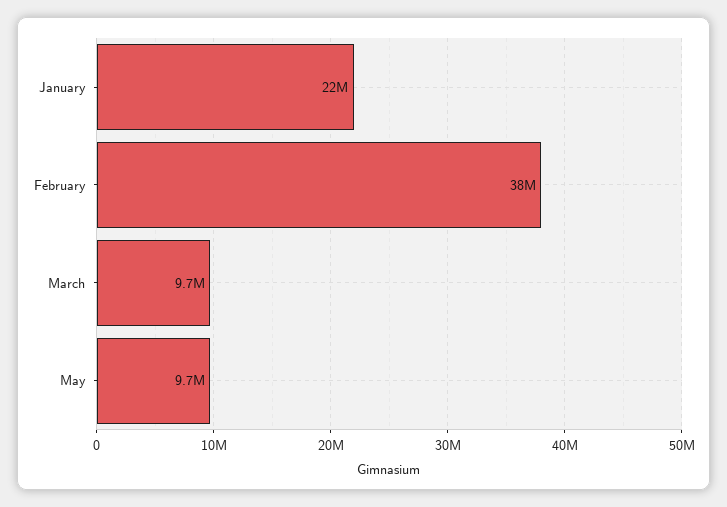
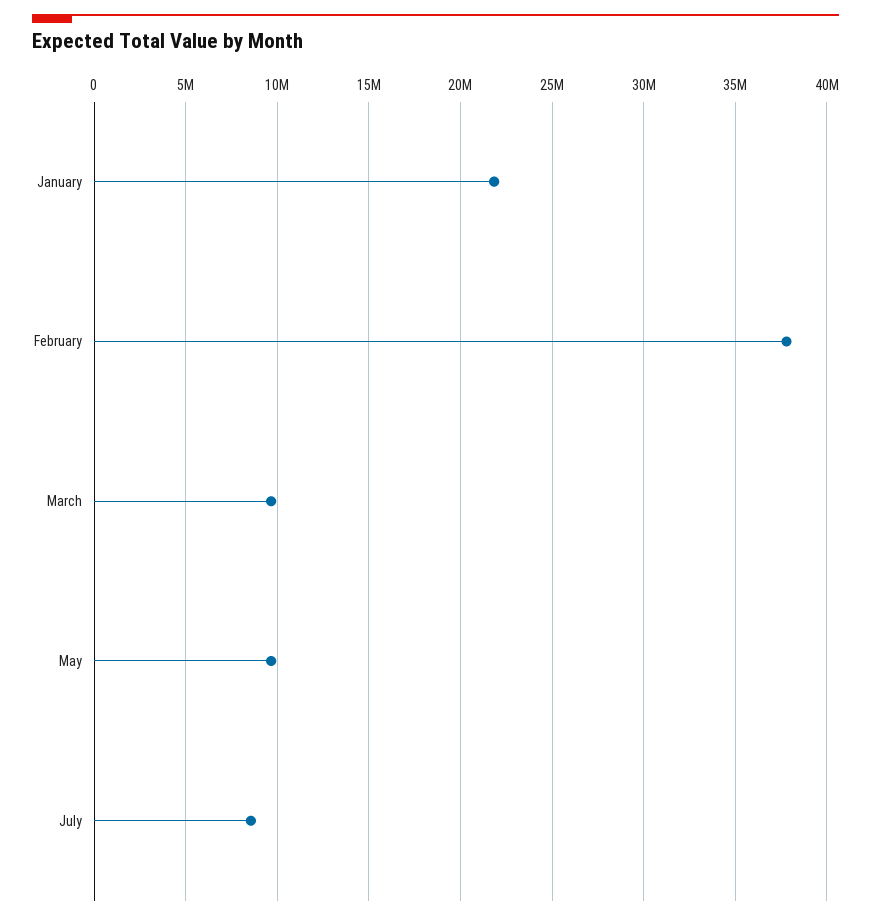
July: none -> 8500000

